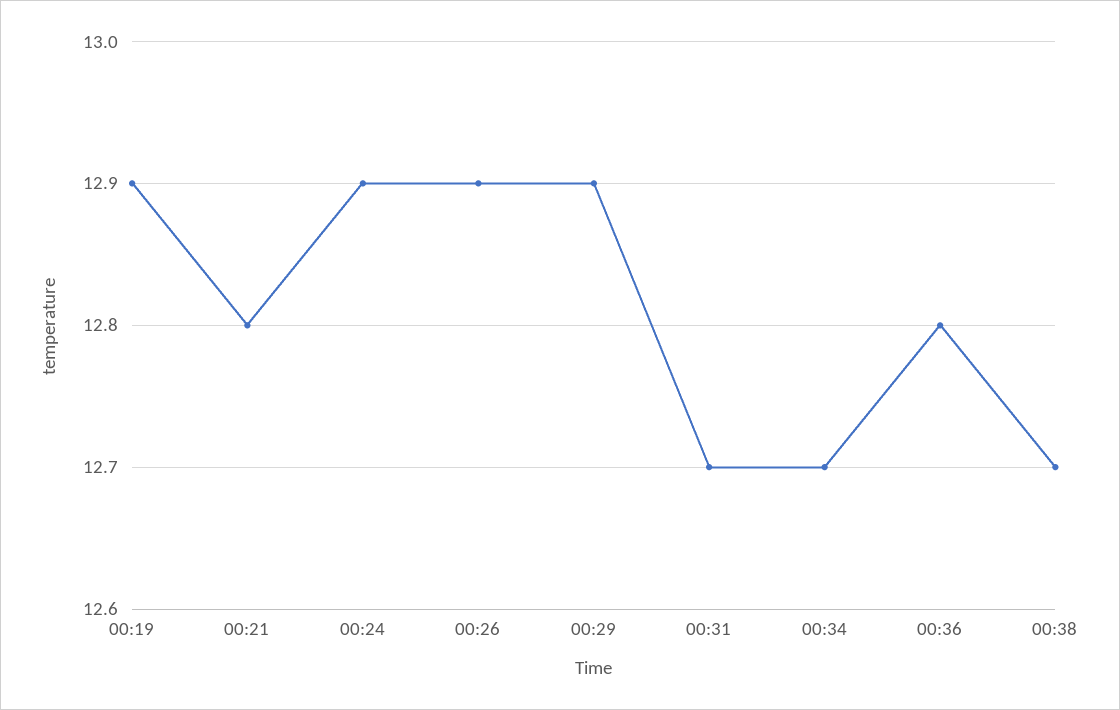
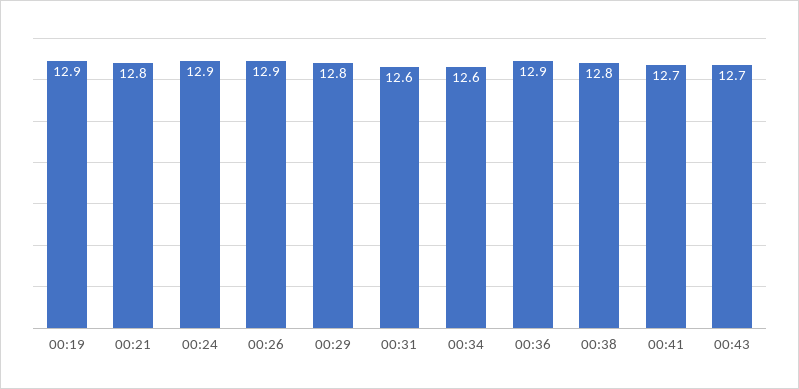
00:29: 12.9 -> 12.8
00:31: 12.7 -> 12.6
00:34: 12.7 -> 12.6
00:36: 12.8 -> 12.9
00:38: 12.7 -> 12.8
00:41: none -> 12.7
00:43: none -> 12.7

